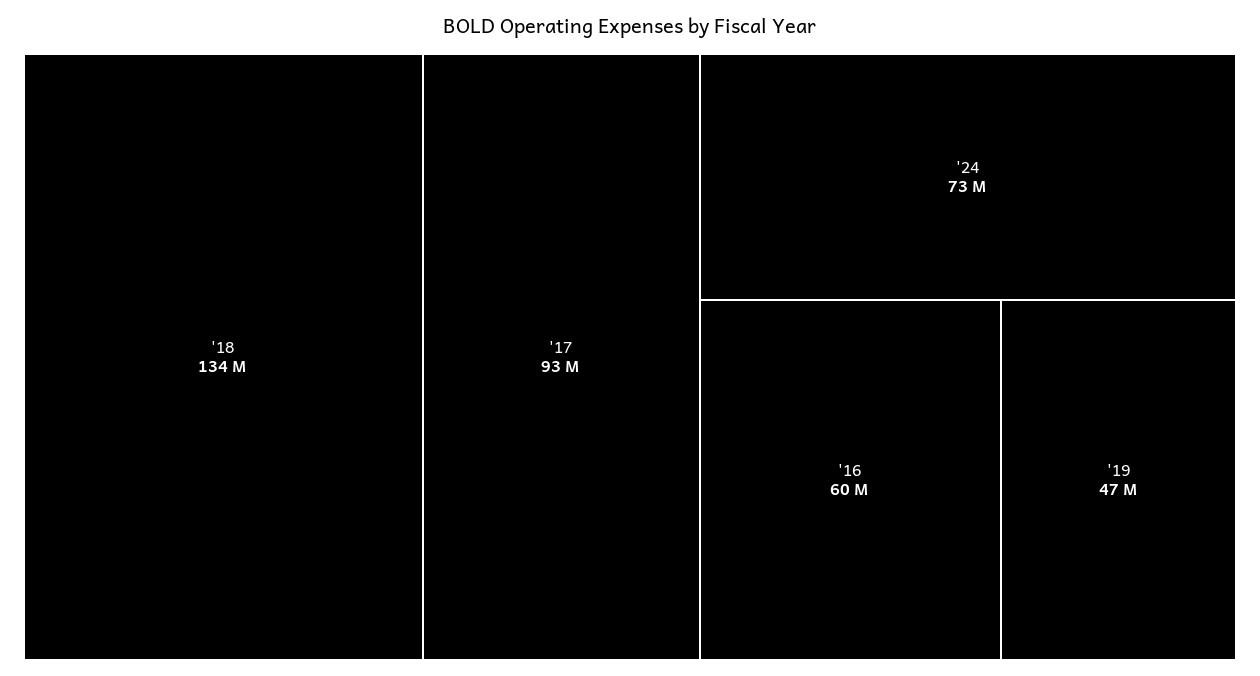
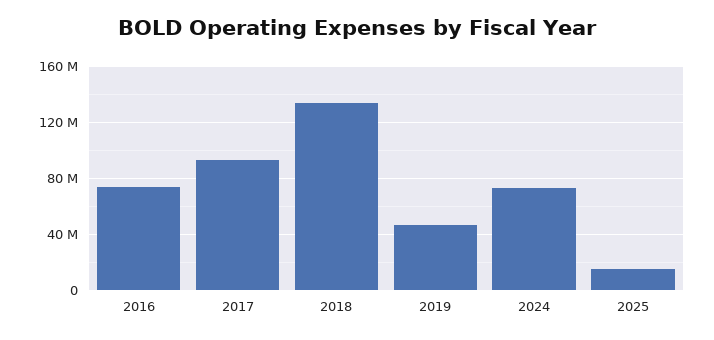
'16: 60000000 -> 75000000
2025: none -> 15000000

